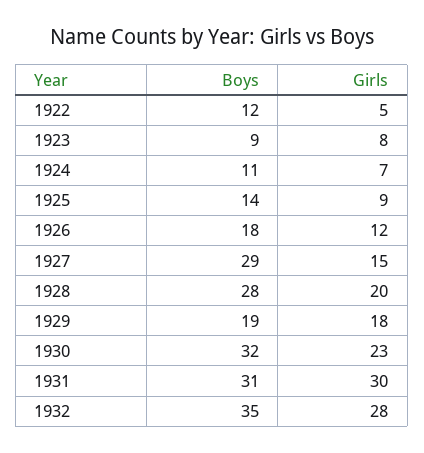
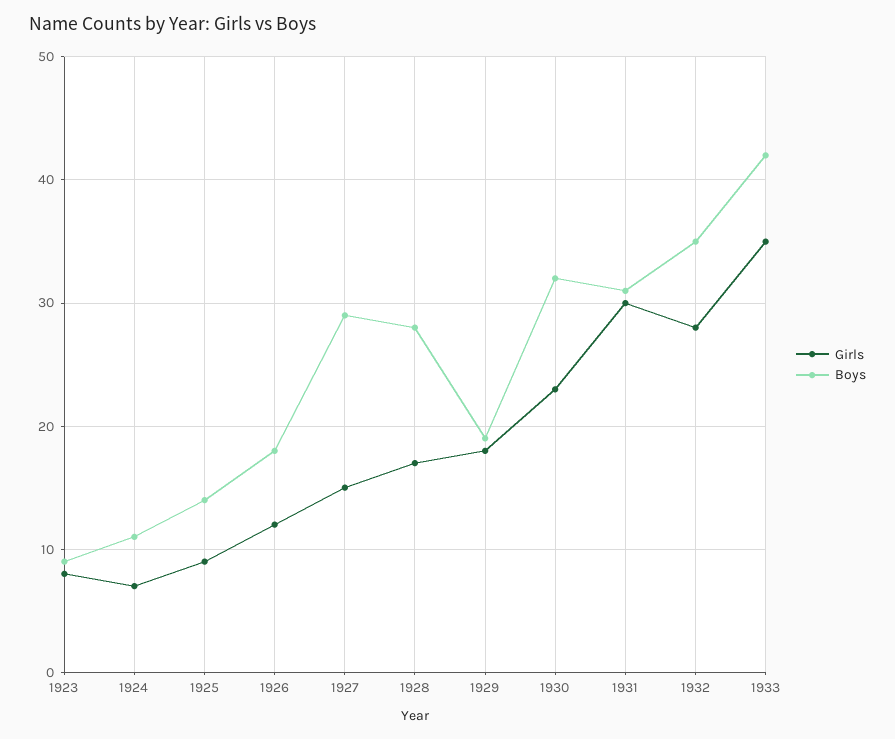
Boys, 1922: 12 -> none
Girls, 1922: 5 -> none
Girls, 1928: 20 -> 17
Girls, 1933: none -> 35
Boys, 1933: none -> 42

